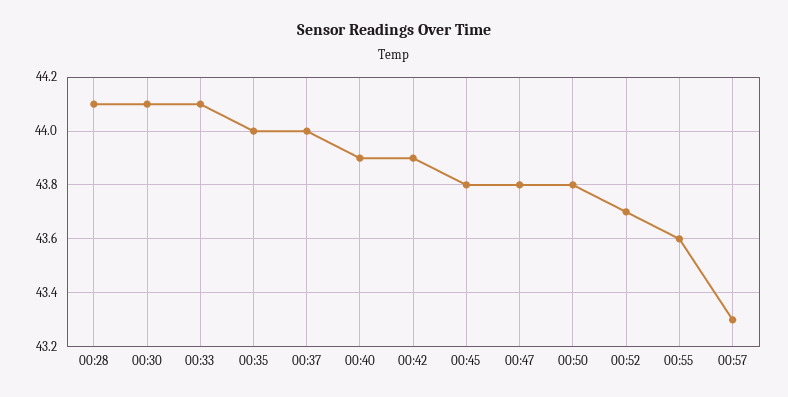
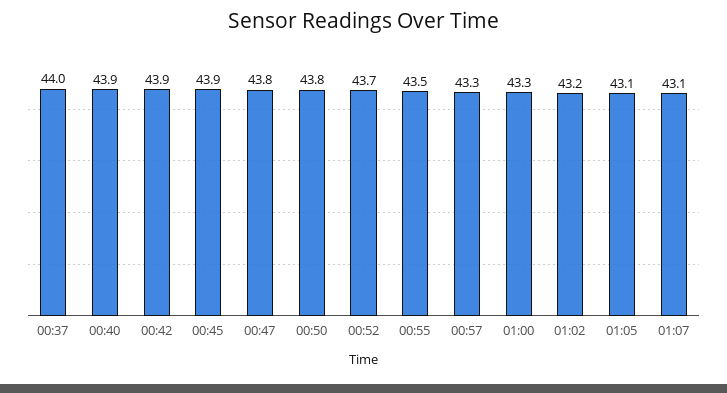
00:28: 44.1 -> none
00:30: 44.1 -> none
00:33: 44.1 -> none
00:35: 44 -> none
00:45: 43.8 -> 43.9
00:55: 43.6 -> 43.5
01:00: none -> 43.3
01:02: none -> 43.2
01:05: none -> 43.1
01:07: none -> 43.1

